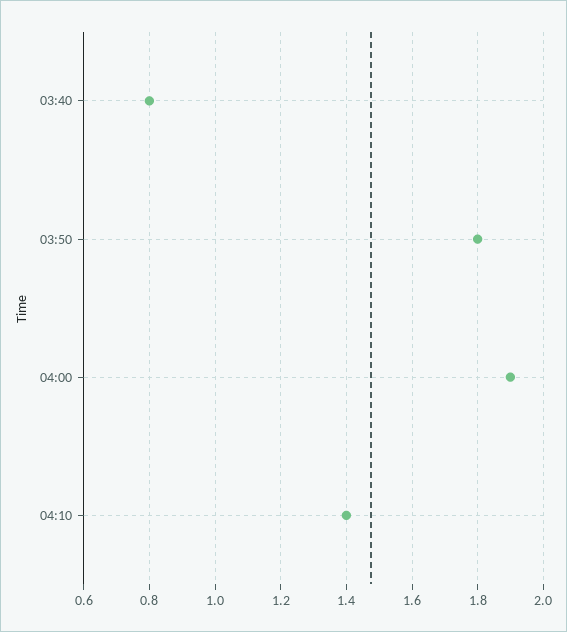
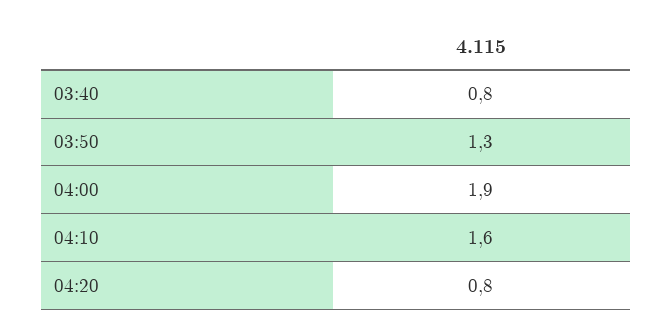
03:50: 1.8 -> 1.3
04:10: 1.4 -> 1.6
04:20: none -> 0.8

